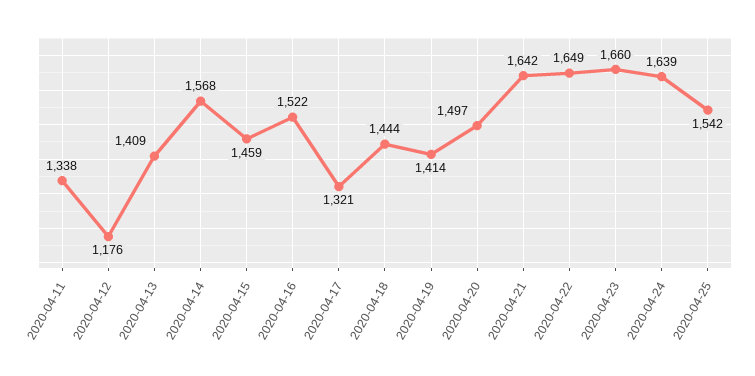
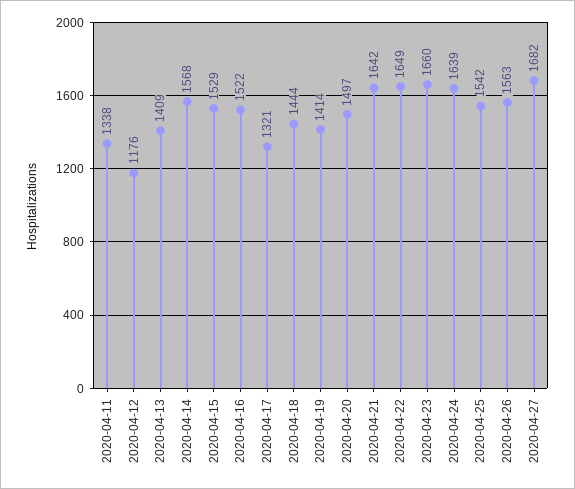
2020-04-15: 1459 -> 1529
2020-04-26: none -> 1563
2020-04-27: none -> 1682

